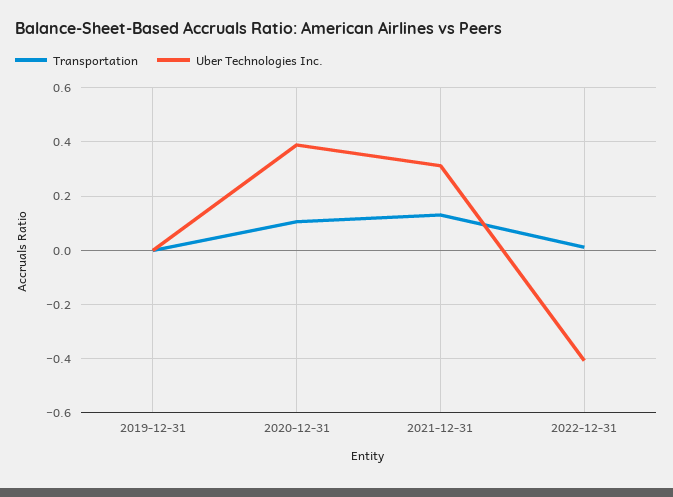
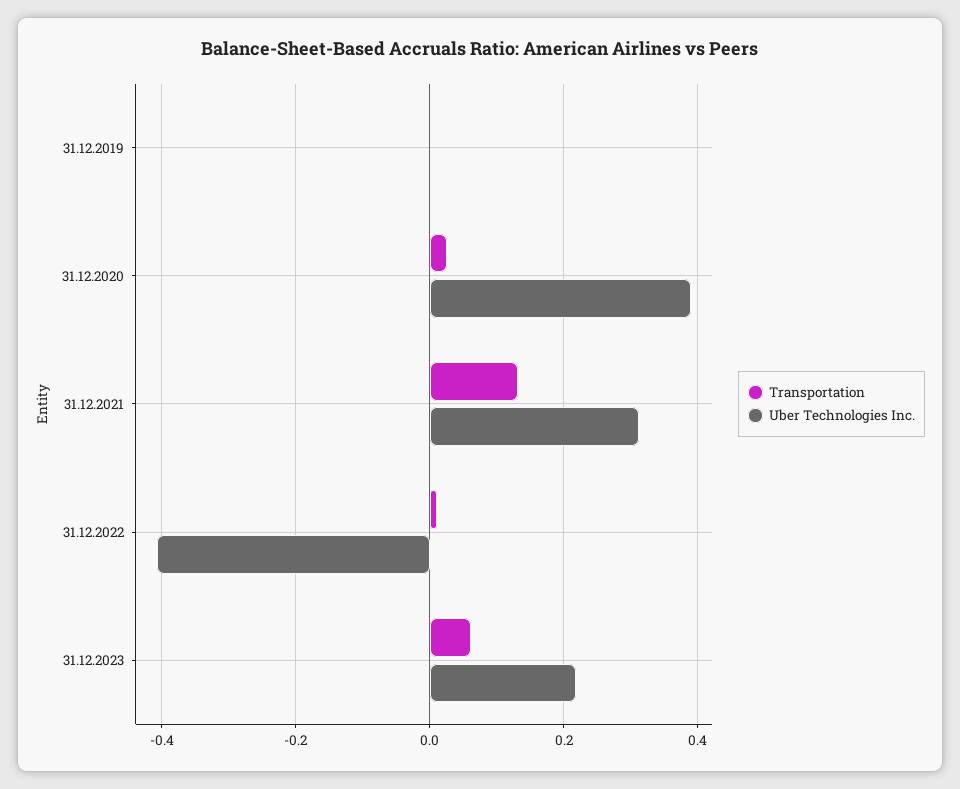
Transportation, 2020-12-31: 0.1 -> 0.02
Transportation, 31.12.2023: none -> 0.06
Uber Technologies Inc., 31.12.2023: none -> 0.22

